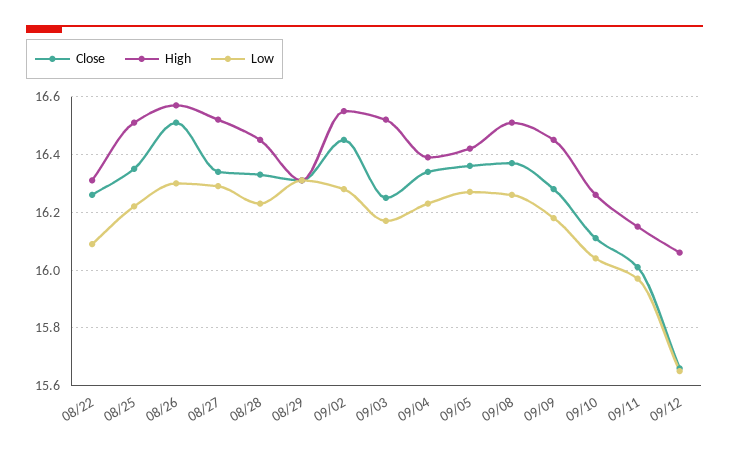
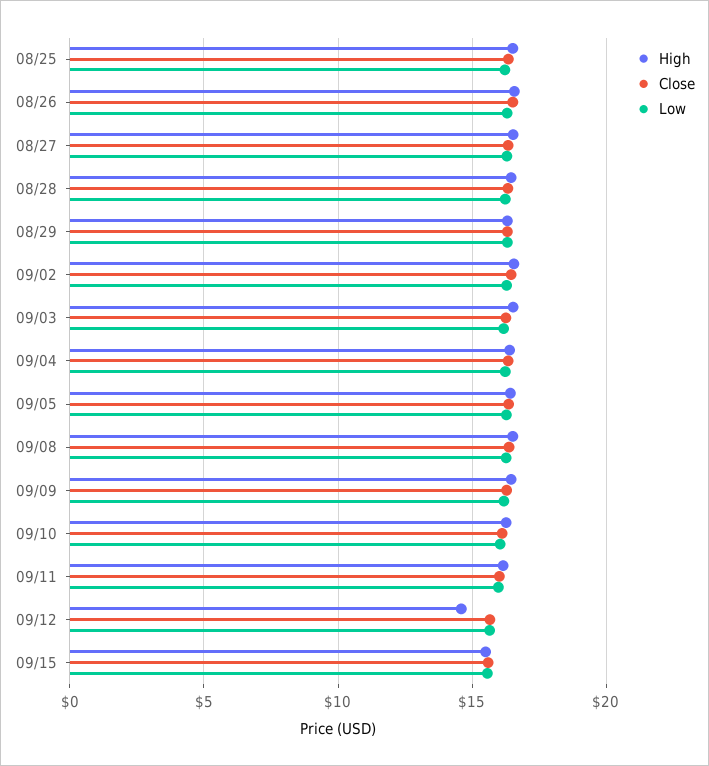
Close, 08/22: 16.25 -> none
High, 08/22: 16.3 -> none
Low, 08/22: 16.1 -> none
High, 09/12: 16.05 -> 14.5
High, 09/15: none -> 15.5
Close, 09/15: none -> 15.5
Low, 09/15: none -> 15.5

